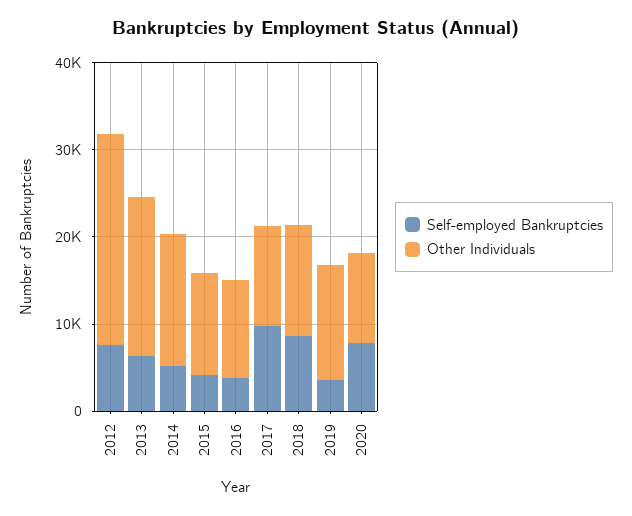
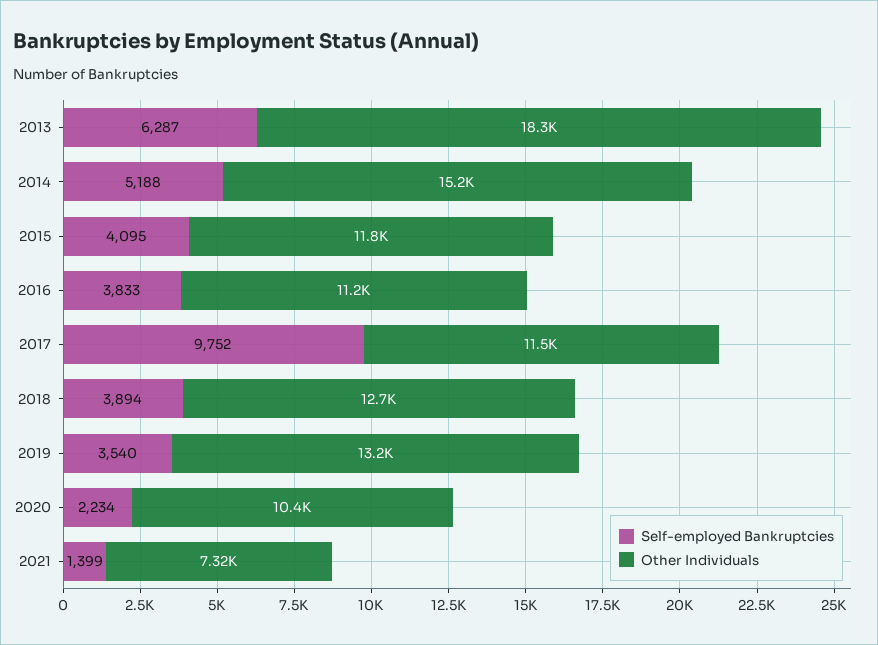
Self-employed Bankruptcies, 2012: 8000 -> none
Other Individuals, 2012: 24000 -> none
Self-employed Bankruptcies, 2018: 8000 -> 3894
Self-employed Bankruptcies, 2020: 8000 -> 2234
Self-employed Bankruptcies, 2021: none -> 1399
Other Individuals, 2021: none -> 7320

